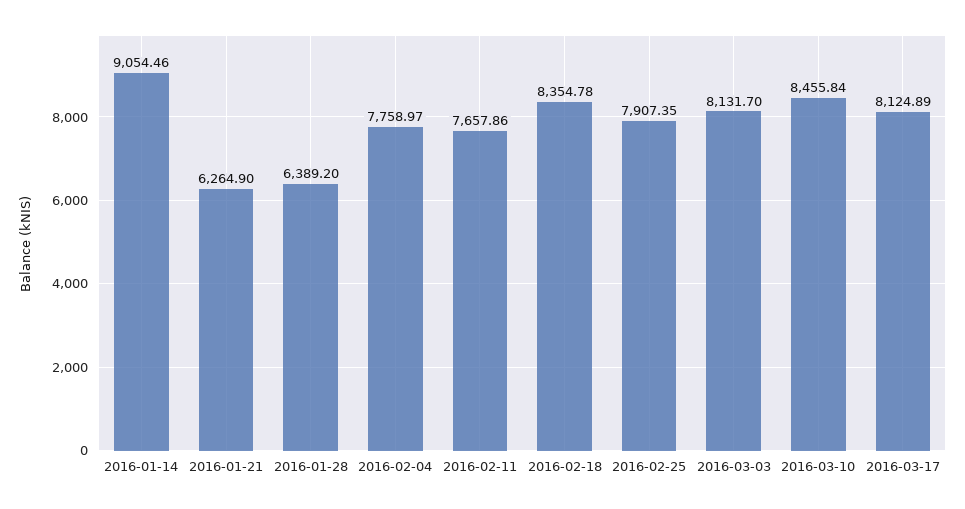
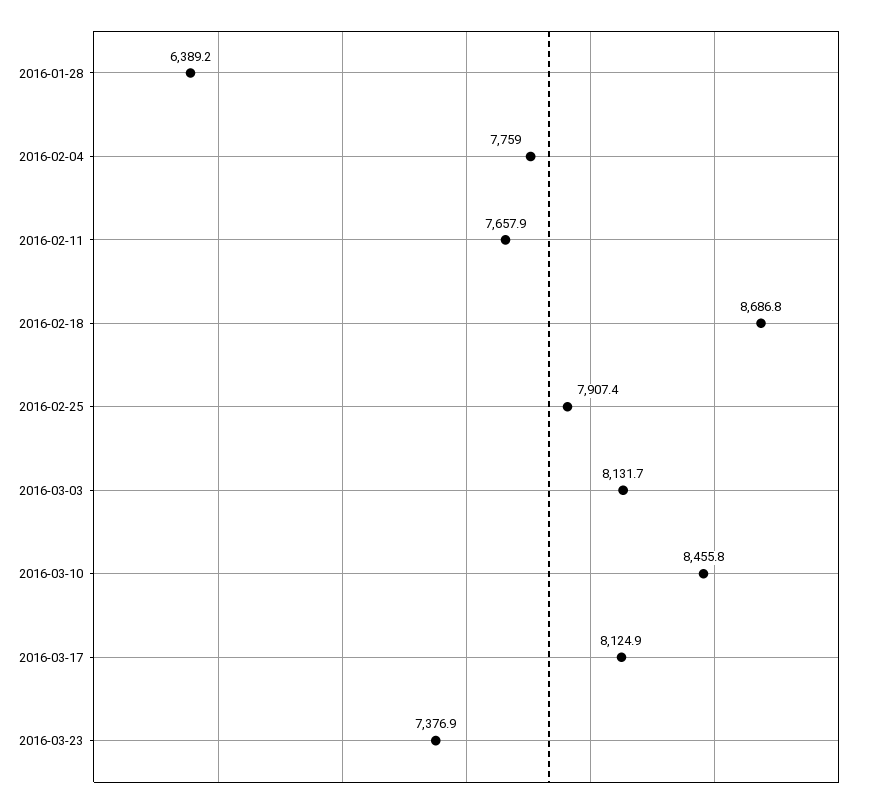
2016-01-14: 9054.46 -> none
2016-01-21: 6264.9 -> none
2016-02-18: 8354.78 -> 8686.8
2016-03-23: none -> 7376.9

